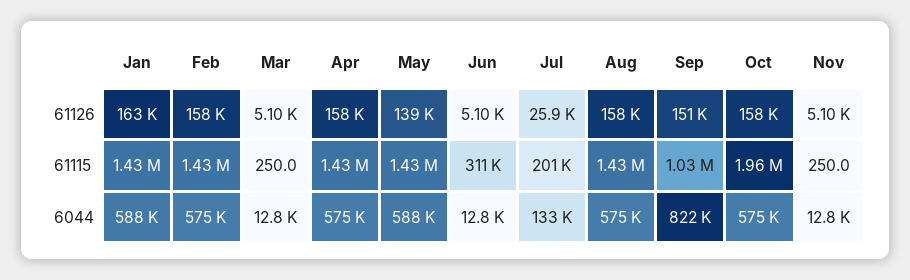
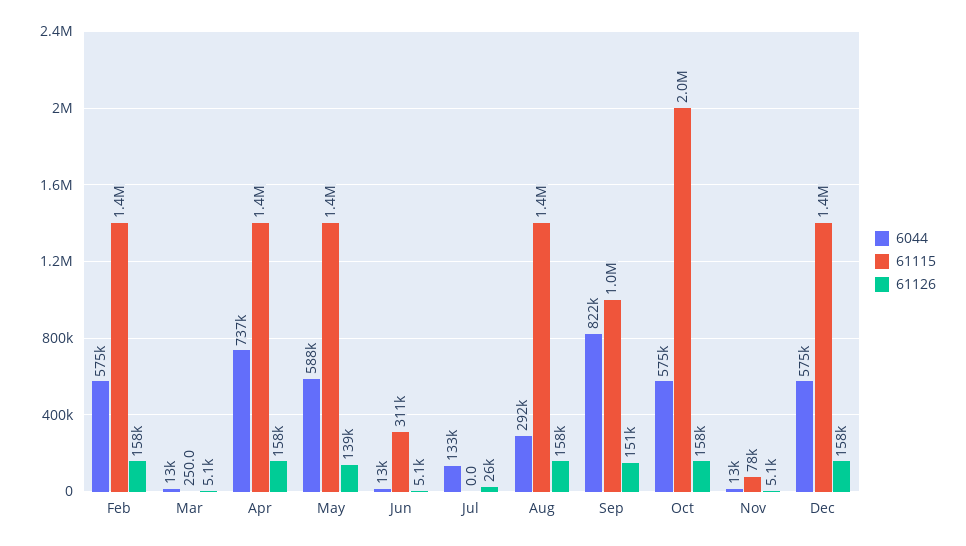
61126, Jan: 163000 -> none
61115, Jan: 1430000 -> none
61115, Jul: 201000 -> 0
61115, Nov: 250 -> 78000
6044, Jan: 588000 -> none
6044, Apr: 575000 -> 737000
6044, Aug: 575000 -> 292000
6044, Dec: none -> 575000
61115, Dec: none -> 1400000
61126, Dec: none -> 158000

